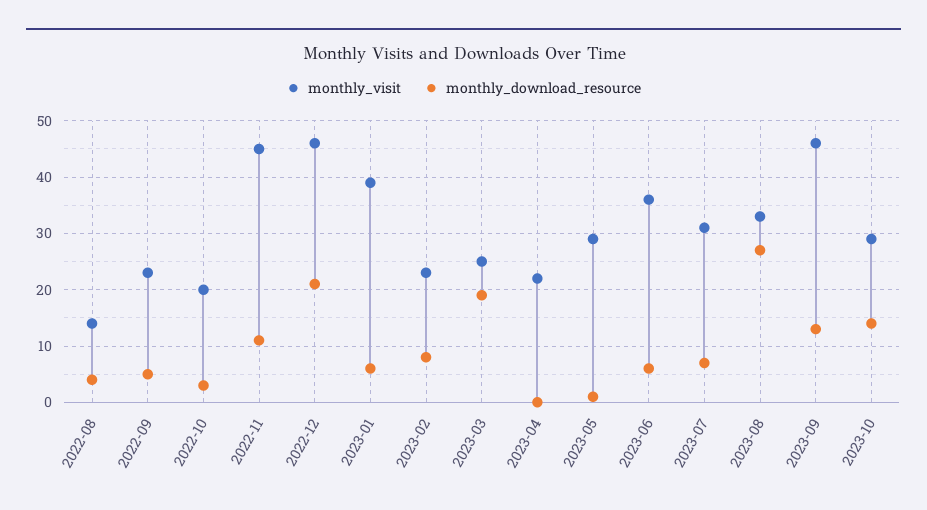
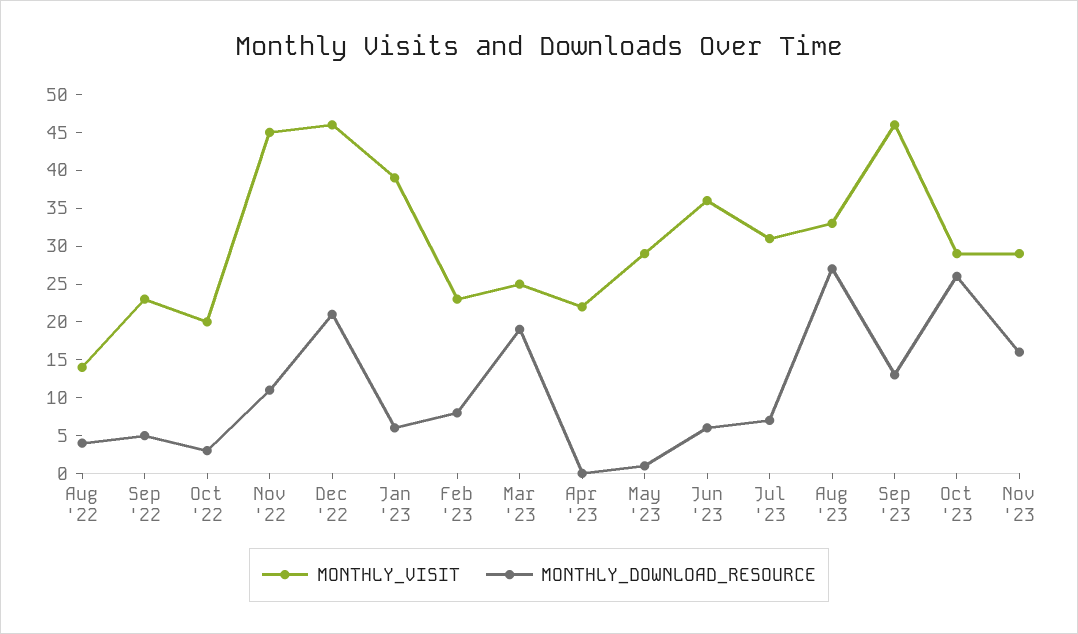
monthly_download_resource, 2023-10: 15 -> 25
monthly_visit, Nov '23: none -> 30
monthly_download_resource, Nov '23: none -> 15

